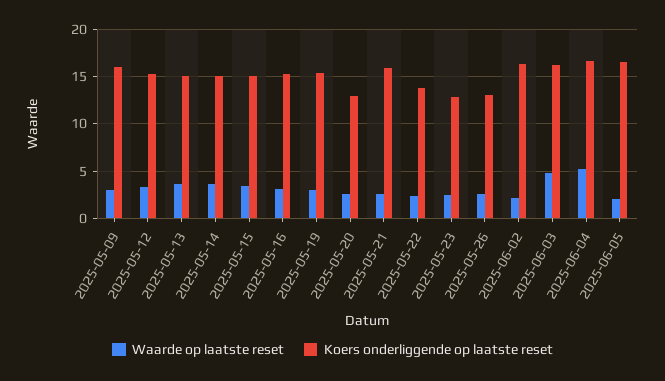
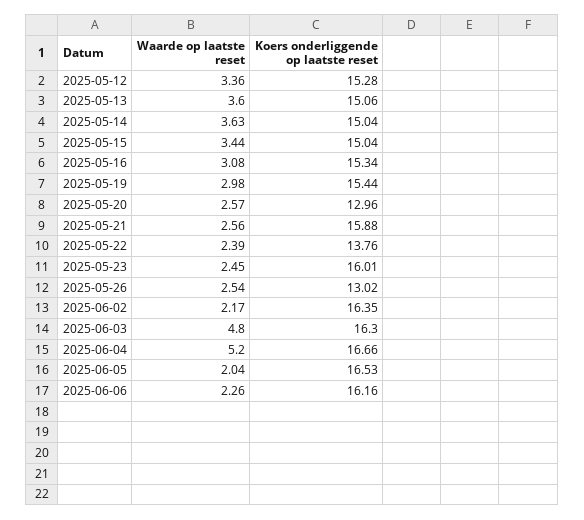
Waarde op laatste reset, 2025-05-09: 3 -> none
Koers onderliggende op laatste reset, 2025-05-09: 16 -> none
Koers onderliggende op laatste reset, 2025-05-23: 13 -> 16.01
Waarde op laatste reset, 2025-06-06: none -> 2.26
Koers onderliggende op laatste reset, 2025-06-06: none -> 16.16

